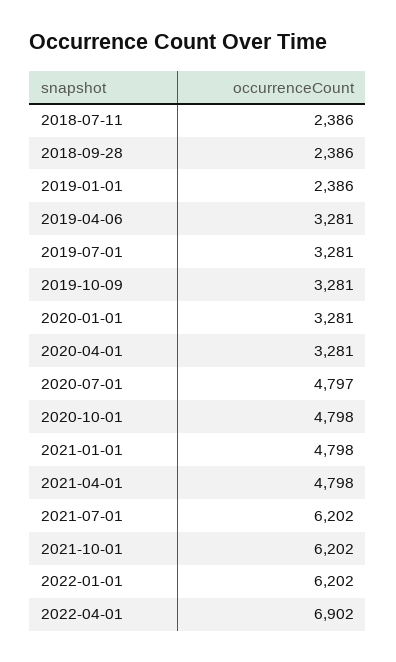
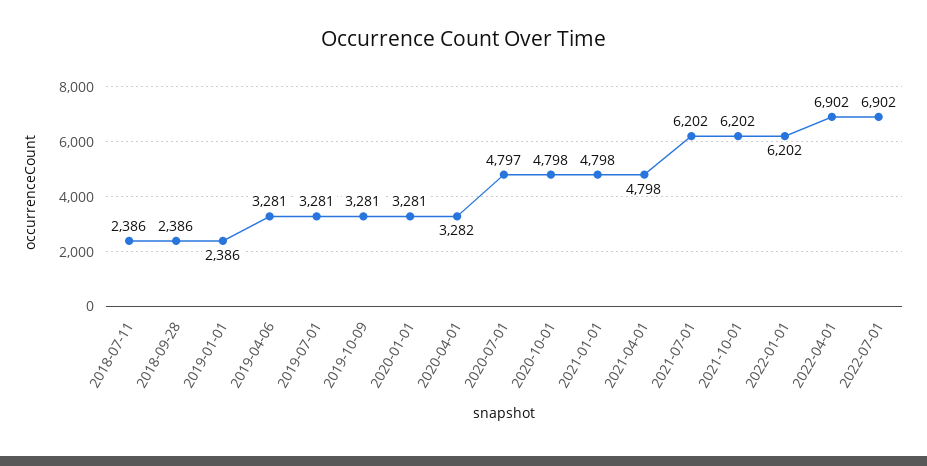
2020-04-01: 3281 -> 3282
2022-07-01: none -> 6902

